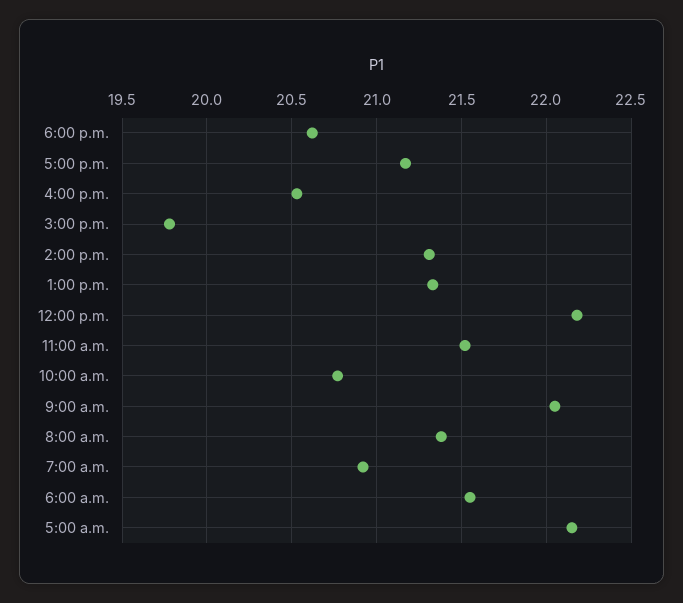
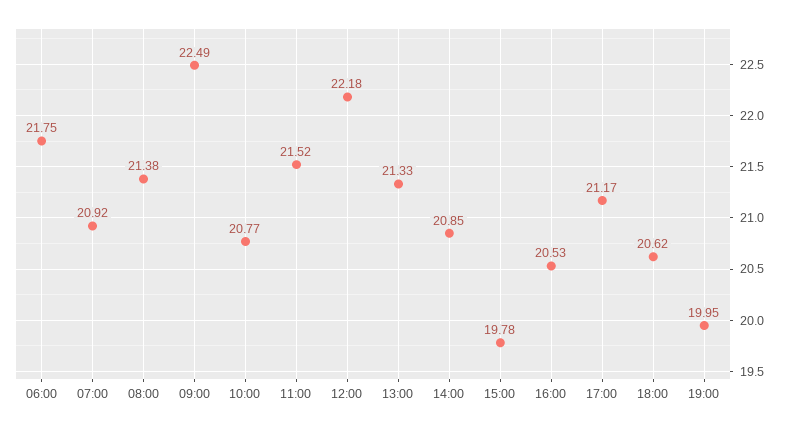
2:00 p.m.: 21.3 -> 20.85
9:00 a.m.: 22.05 -> 22.49
6:00 a.m.: 21.55 -> 21.75
5:00 a.m.: 22.15 -> none
19:00: none -> 19.95

